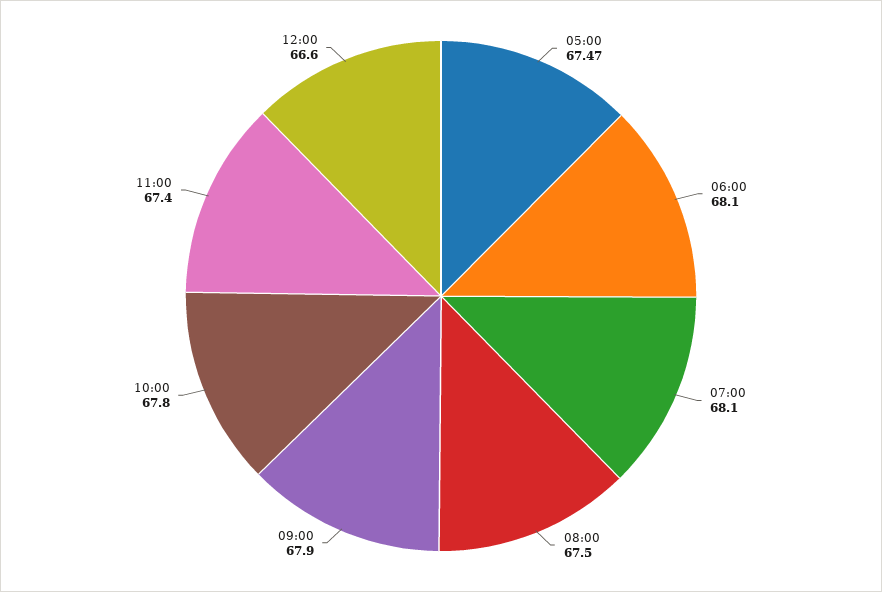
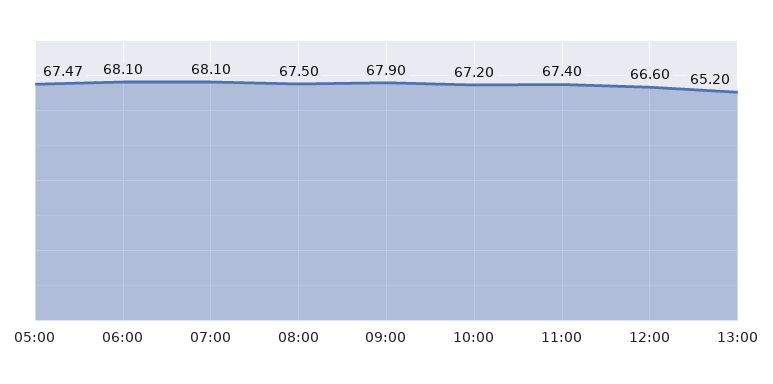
10:00: 67.8 -> 67.2
13:00: none -> 65.2

